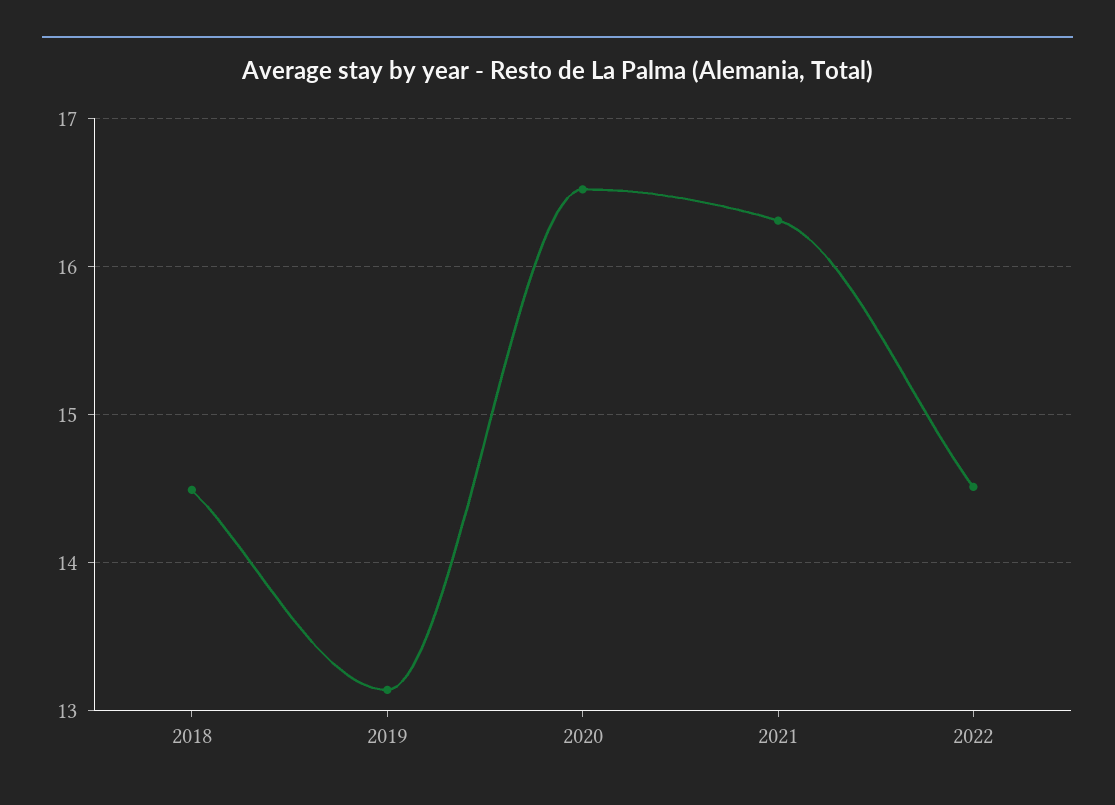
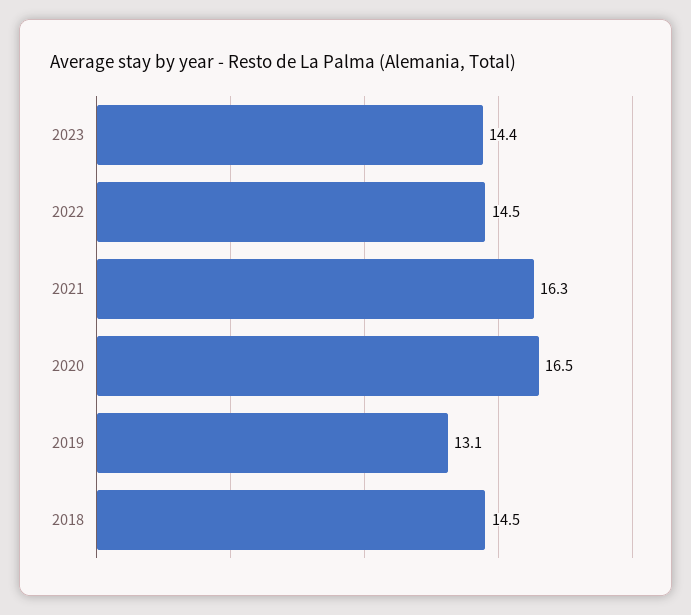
2023: none -> 14.4

